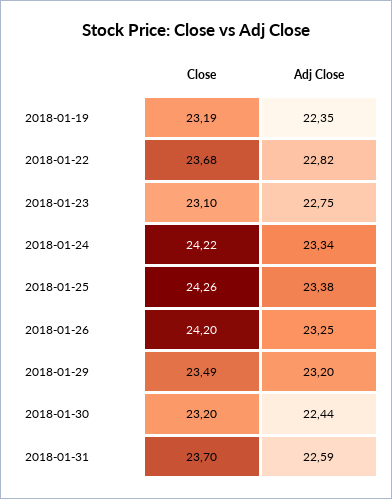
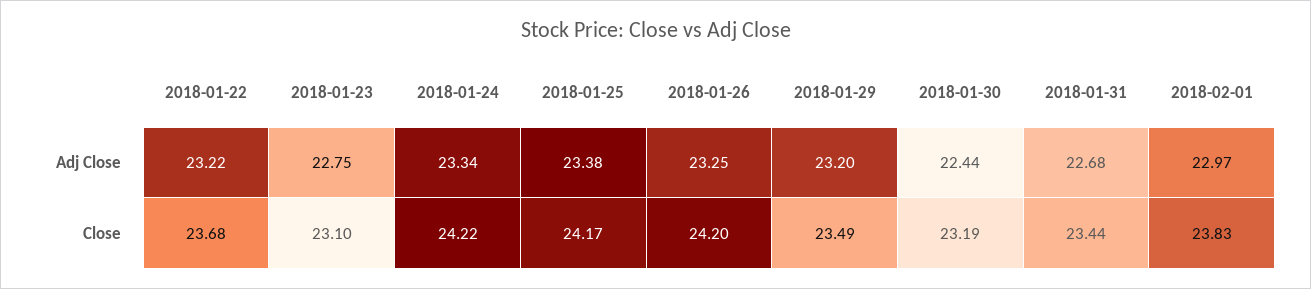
Close, 2018-01-19: 23.19 -> none
Adj Close, 2018-01-19: 22.35 -> none
Adj Close, 2018-01-22: 22.82 -> 23.22
Close, 2018-01-25: 24.26 -> 24.17
Close, 2018-01-30: 23.2 -> 23.19
Close, 2018-01-31: 23.7 -> 23.44
Adj Close, 2018-01-31: 22.59 -> 22.68
Adj Close, 2018-02-01: none -> 22.97
Close, 2018-02-01: none -> 23.83

